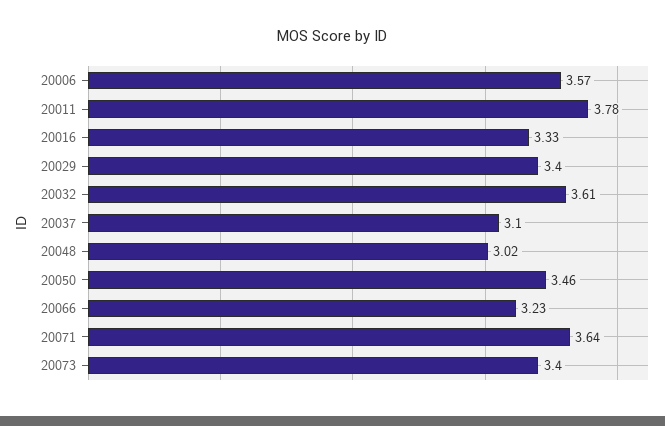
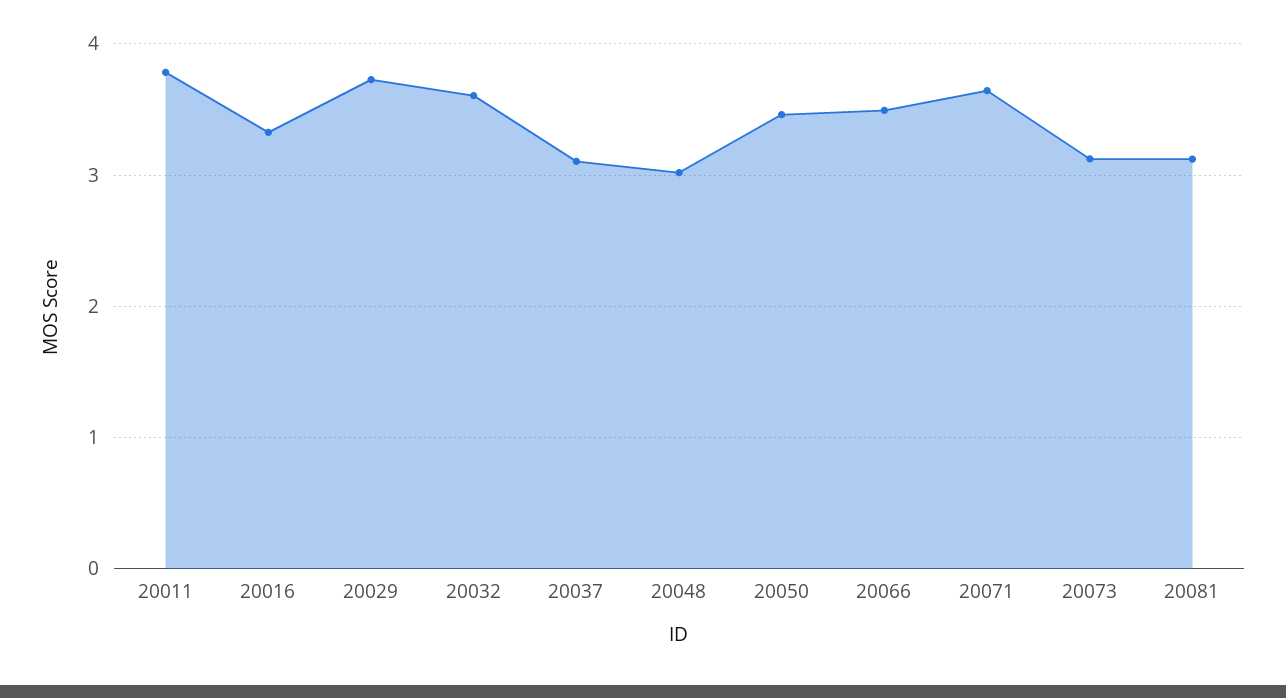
20006: 3.57 -> none
20029: 3.4 -> 3.7
20066: 3.23 -> 3.5
20073: 3.4 -> 3.1
20081: none -> 3.1

